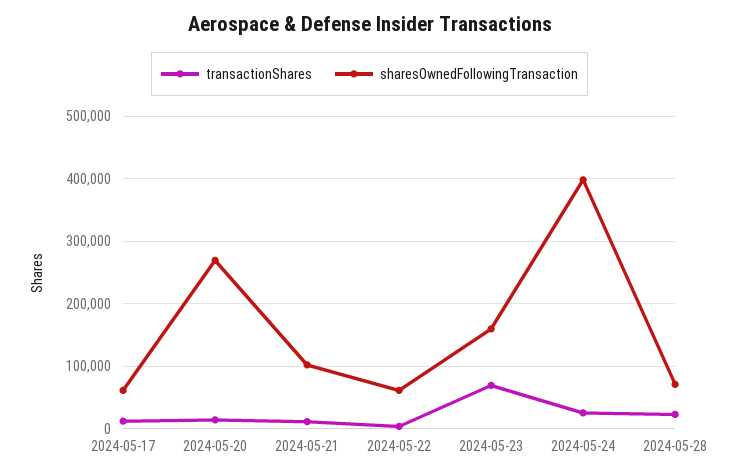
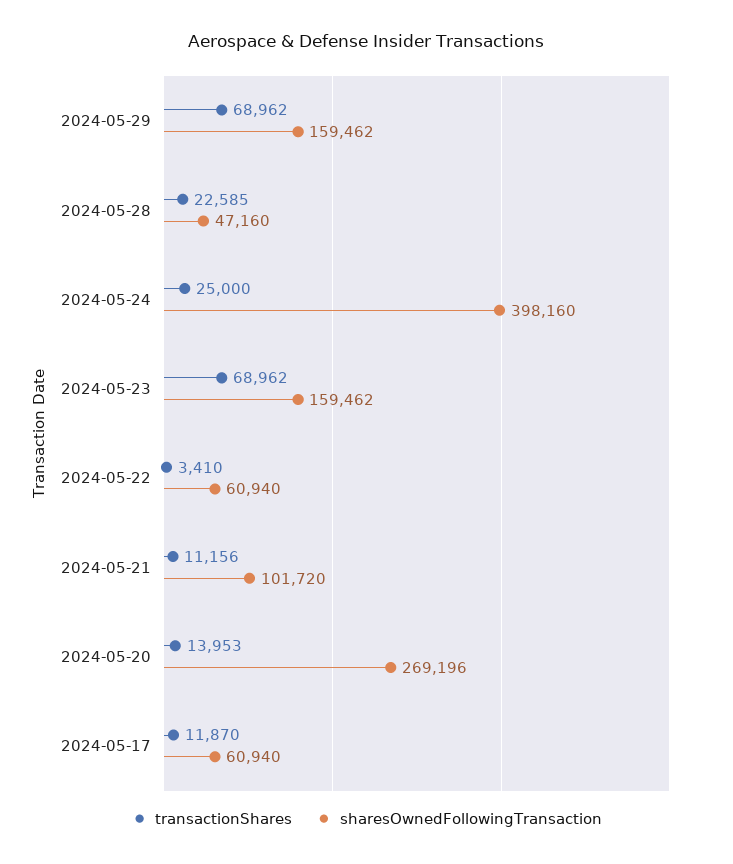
sharesOwnedFollowingTransaction, 2024-05-28: 70000 -> 47160
transactionShares, 2024-05-29: none -> 68962
sharesOwnedFollowingTransaction, 2024-05-29: none -> 159462

